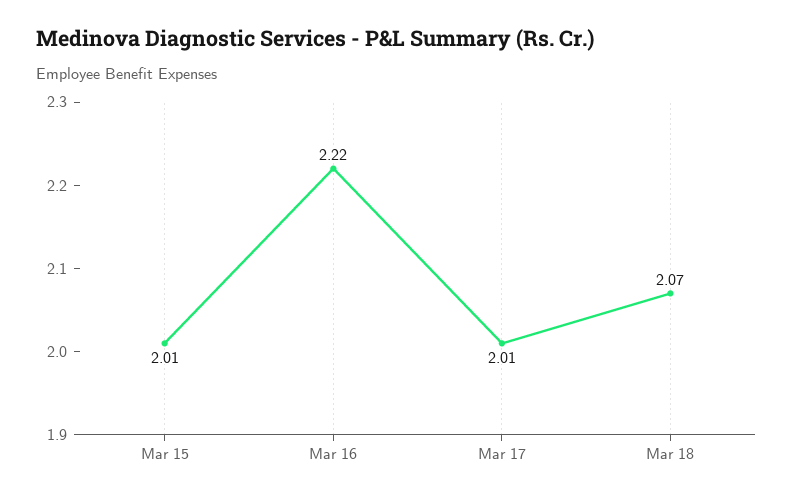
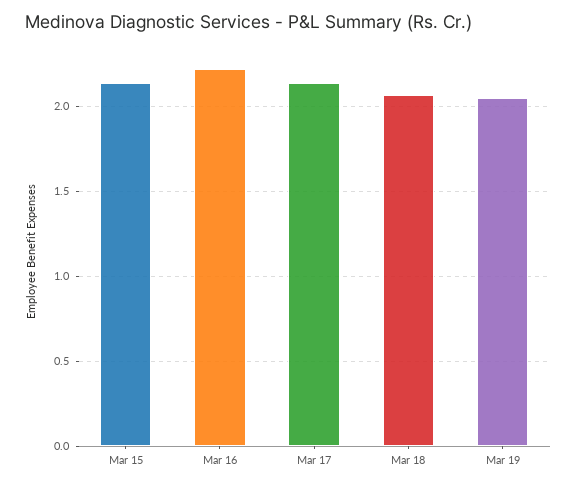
Mar 15: 2.01 -> 2.15
Mar 17: 2.01 -> 2.15
Mar 19: none -> 2.05

